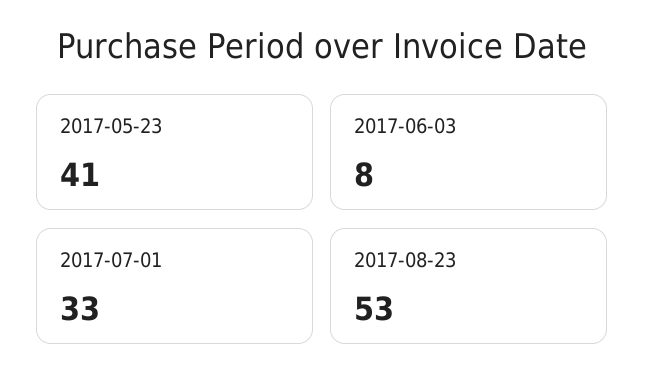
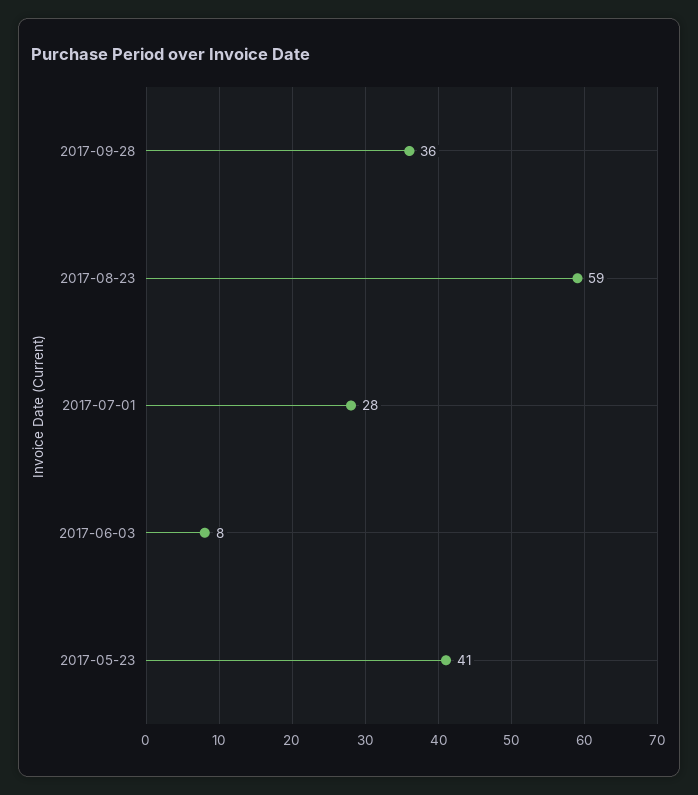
2017-07-01: 33 -> 28
2017-08-23: 53 -> 59
2017-09-28: none -> 36

